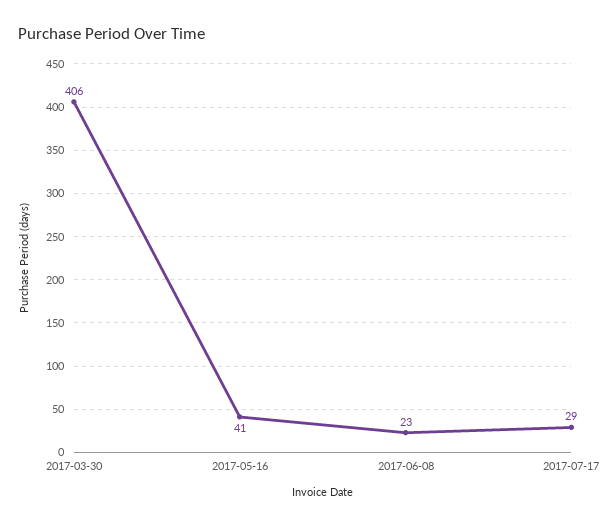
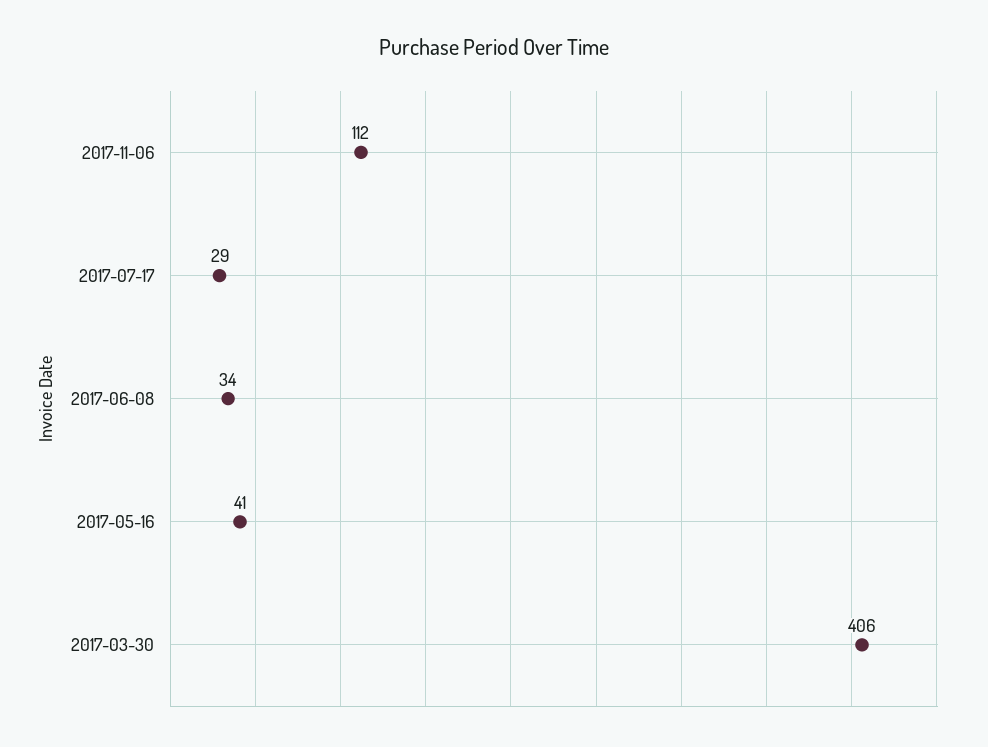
2017-06-08: 23 -> 34
2017-11-06: none -> 112

